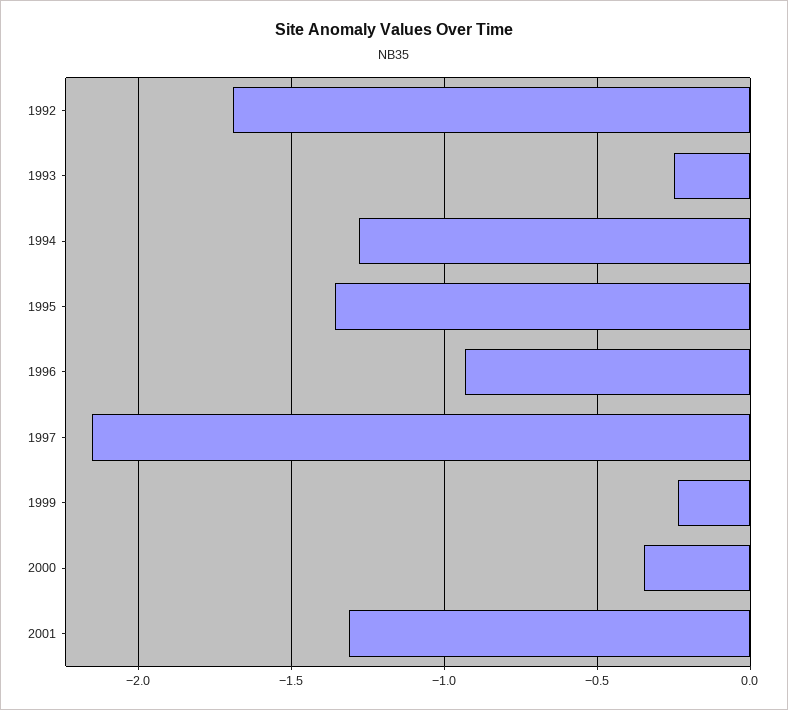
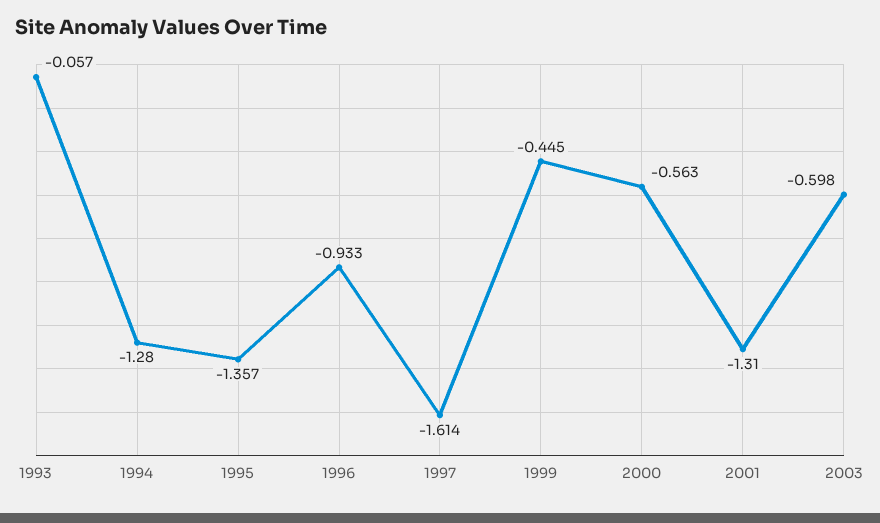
1992: -1.7 -> none
1993: -0.25 -> -0.057
1997: -2.15 -> -1.614
1999: -0.25 -> -0.445
2000: -0.35 -> -0.563
2003: none -> -0.598

